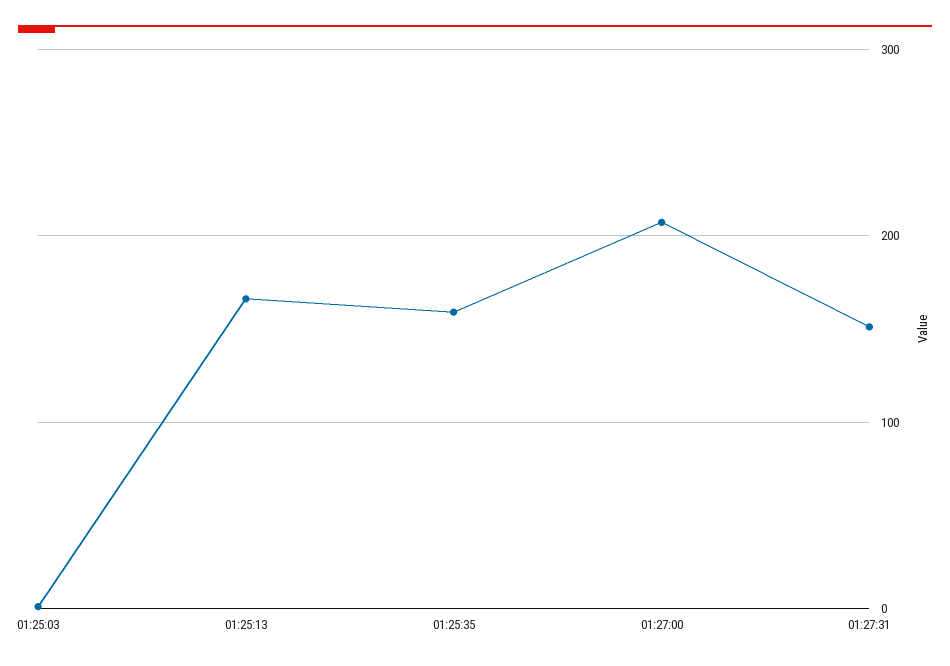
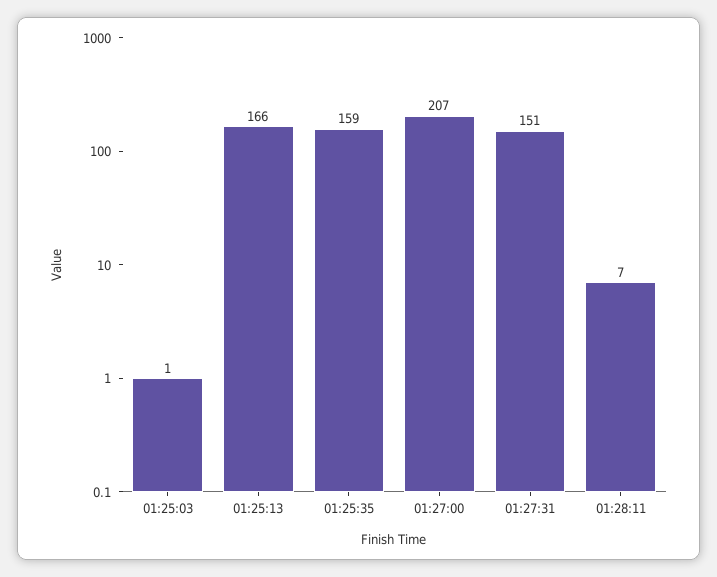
01:28:11: none -> 7

